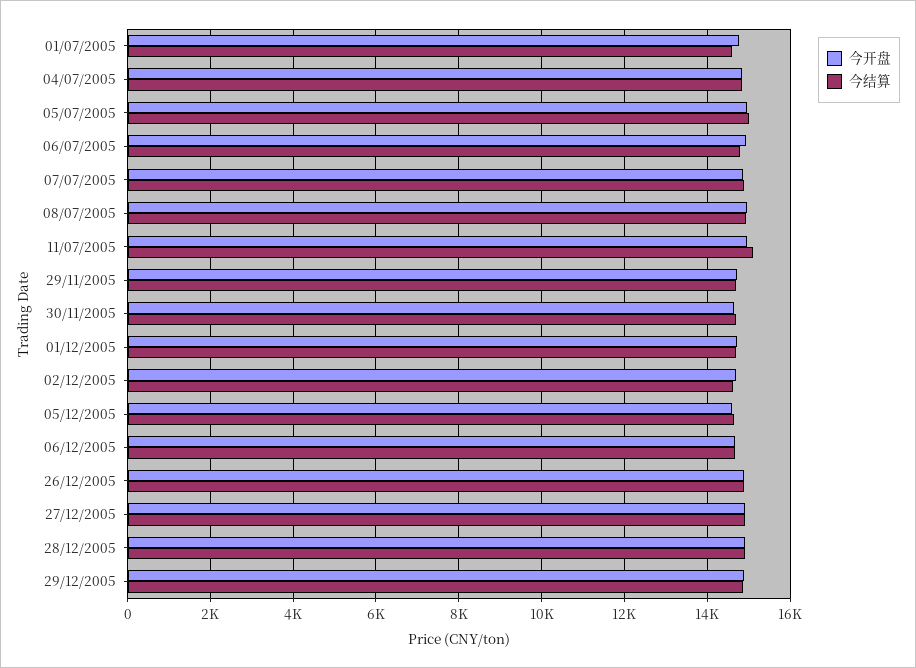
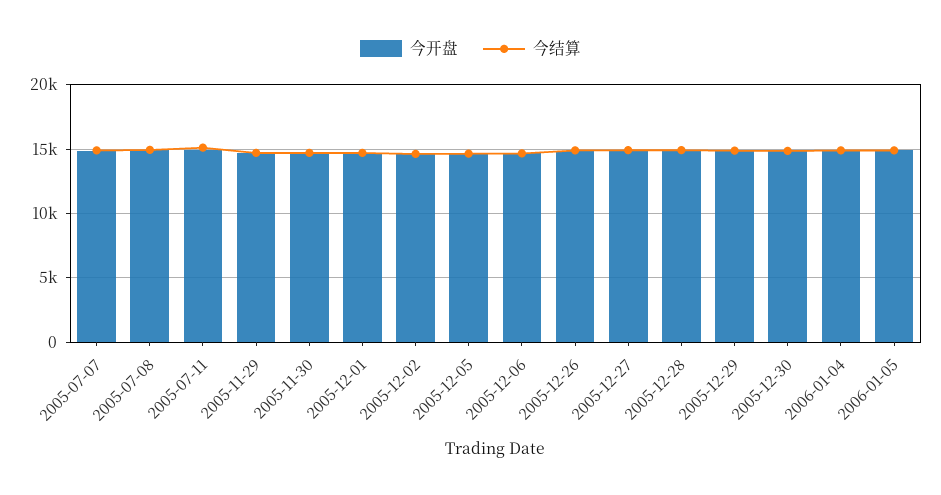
今开盘, 01/07/2005: 14800 -> none
今结算, 01/07/2005: 14600 -> none
今开盘, 04/07/2005: 14800 -> none
今结算, 04/07/2005: 14800 -> none
今开盘, 05/07/2005: 15000 -> none
今结算, 05/07/2005: 15000 -> none
今开盘, 06/07/2005: 15000 -> none
今结算, 06/07/2005: 14800 -> none
今开盘, 2005-12-30: none -> 15000
今结算, 2005-12-30: none -> 15000
今开盘, 2006-01-04: none -> 15000
今结算, 2006-01-04: none -> 15000
今开盘, 2006-01-05: none -> 15000
今结算, 2006-01-05: none -> 15000

